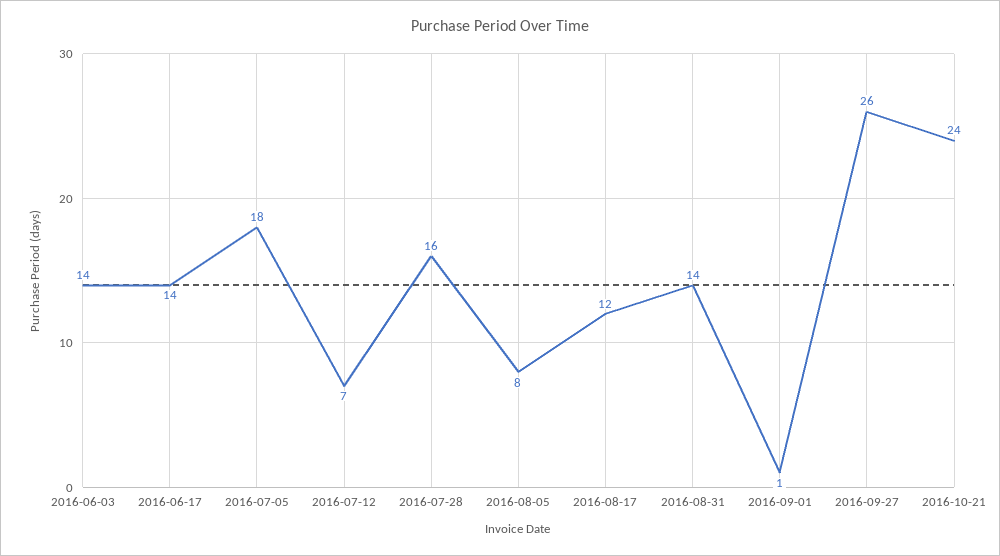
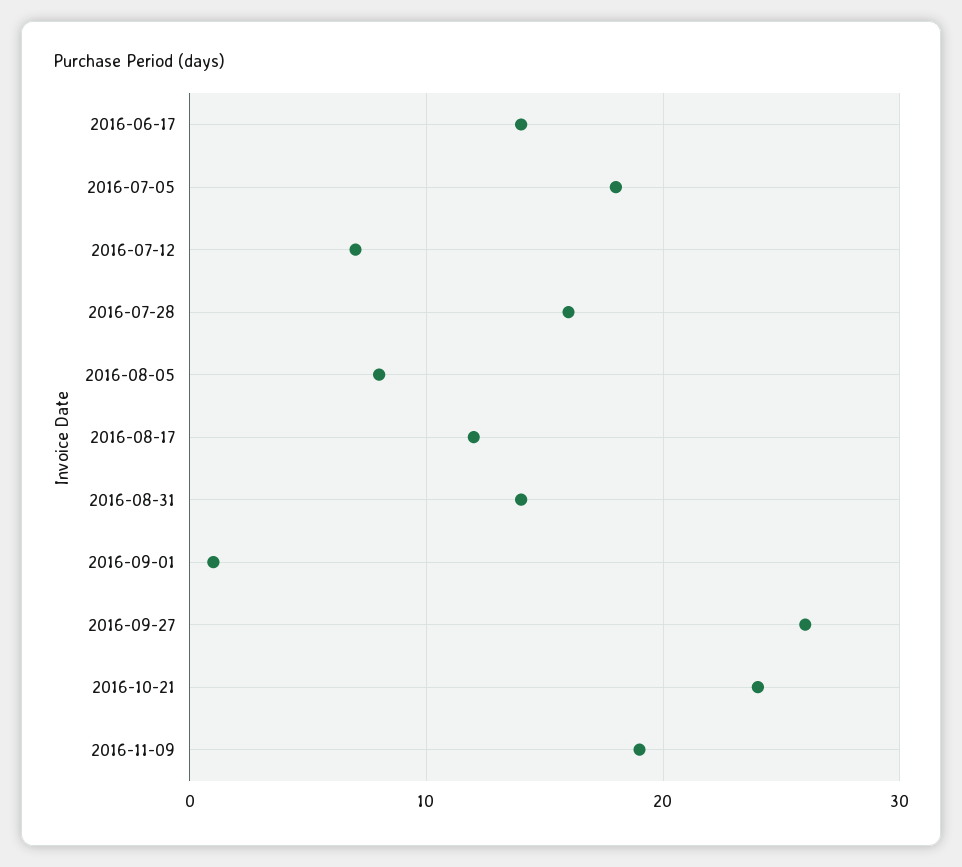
2016-06-03: 14 -> none
2016-11-09: none -> 19

